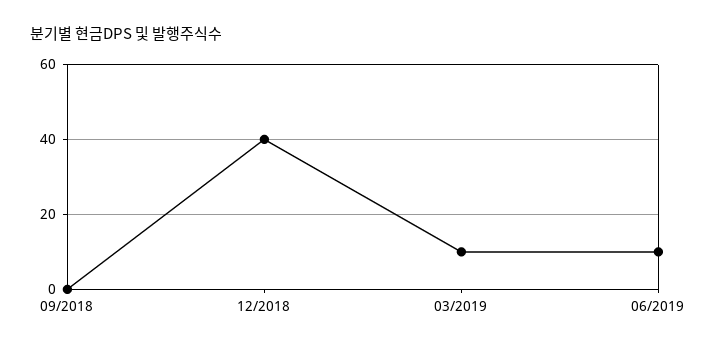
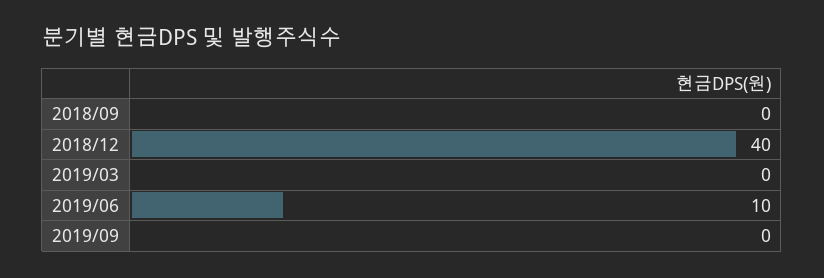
03/2019: 10 -> 0
2019/09: none -> 0

